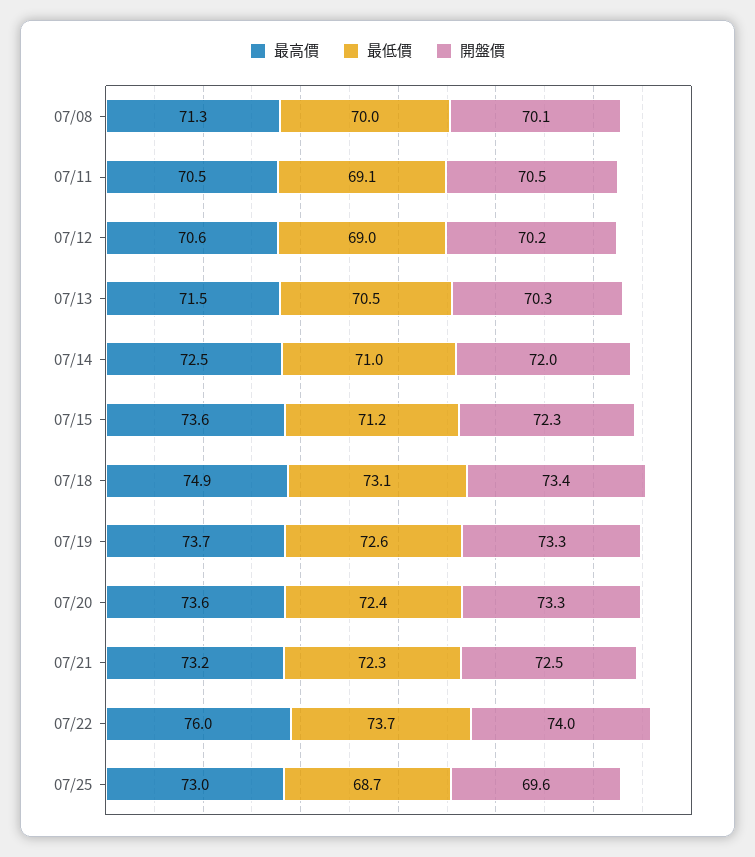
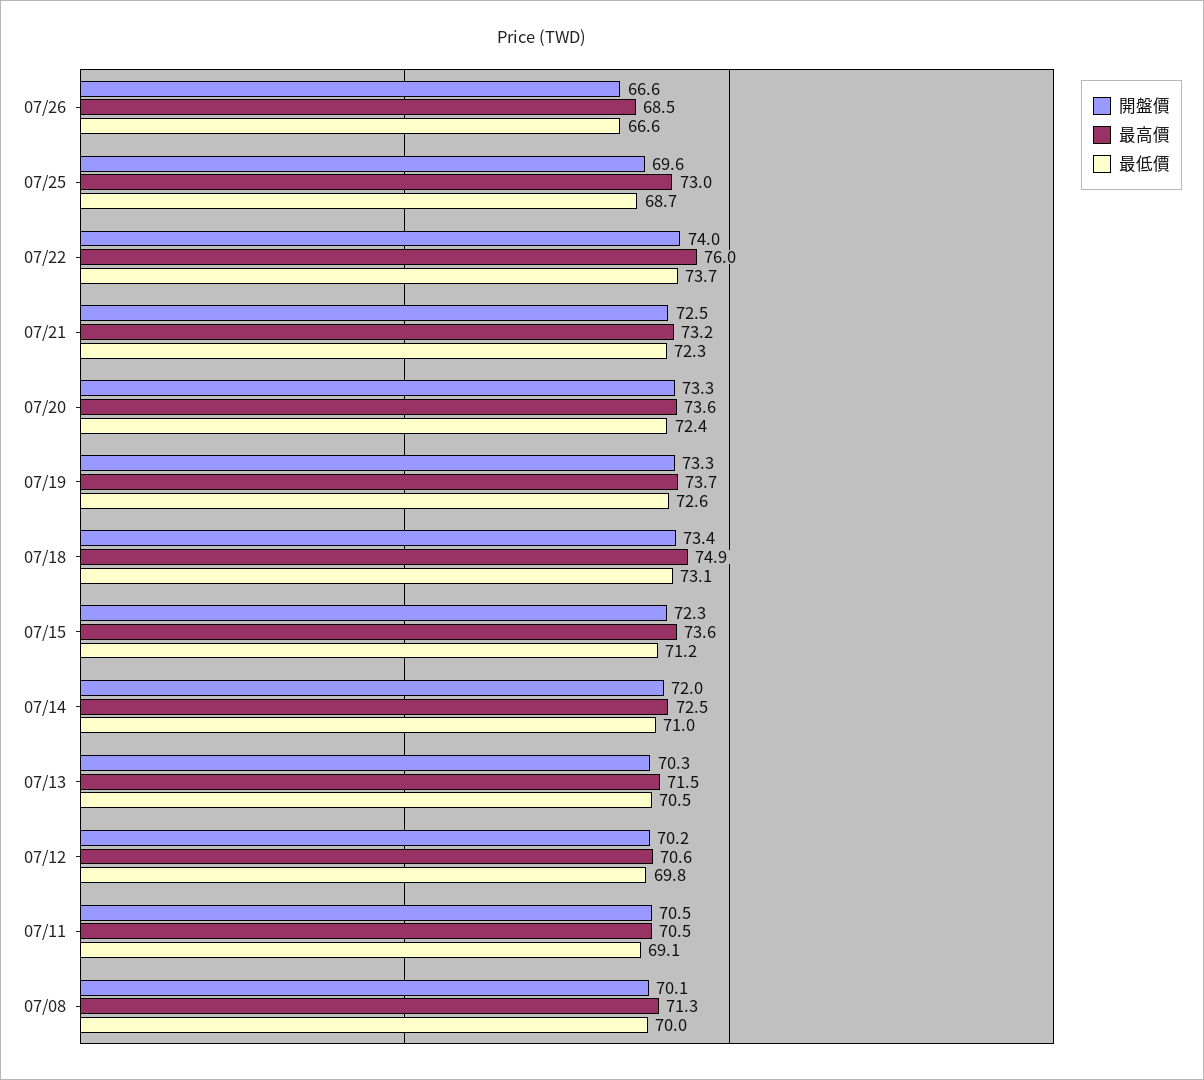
最低價, 07/12: 69 -> 69.8
開盤價, 07/26: none -> 66.6
最高價, 07/26: none -> 68.5
最低價, 07/26: none -> 66.6

